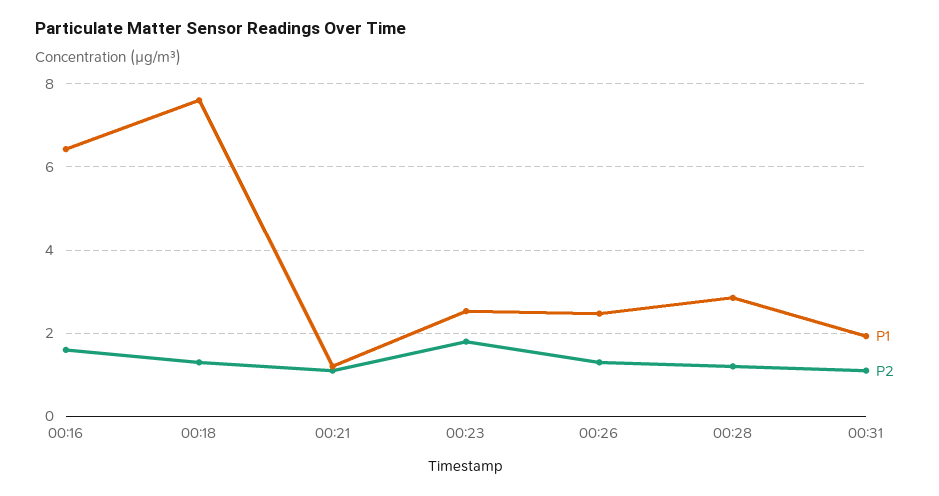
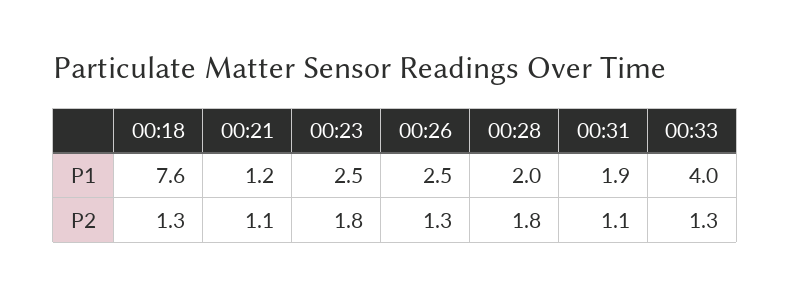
P1, 00:16: 6.4 -> none
P2, 00:16: 1.6 -> none
P1, 00:28: 2.8 -> 2
P2, 00:28: 1.2 -> 1.8
P1, 00:33: none -> 4
P2, 00:33: none -> 1.3

